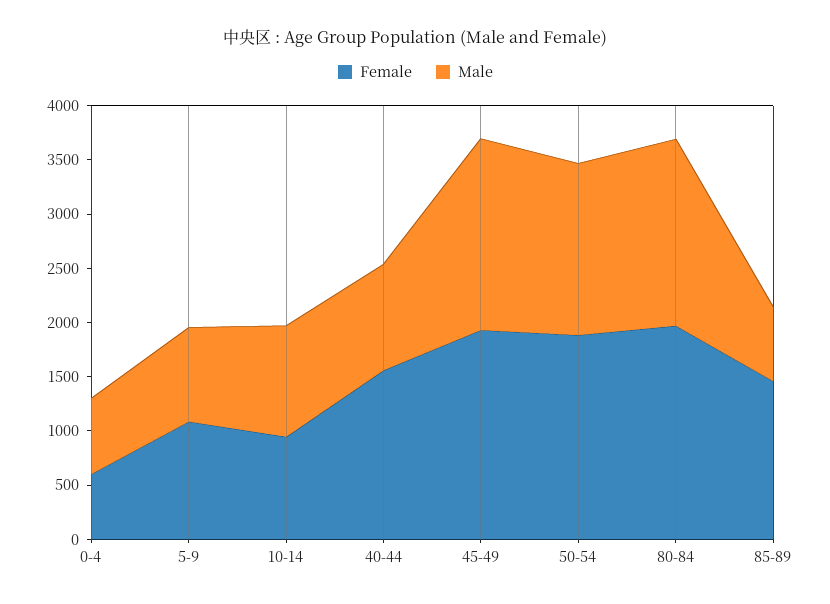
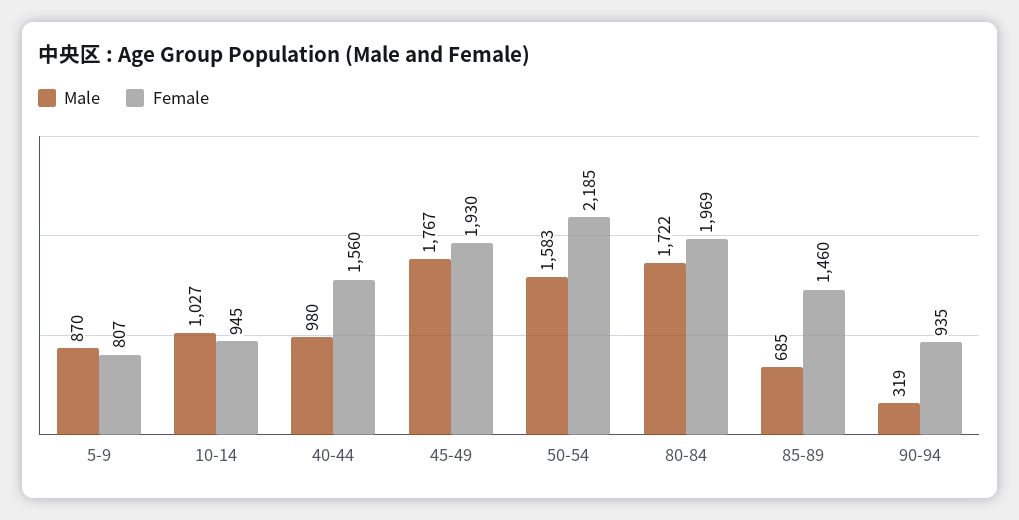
Female, 0-4: 600 -> none
Male, 0-4: 700 -> none
Female, 5-9: 1100 -> 807
Female, 50-54: 1900 -> 2185
Male, 90-94: none -> 319
Female, 90-94: none -> 935

